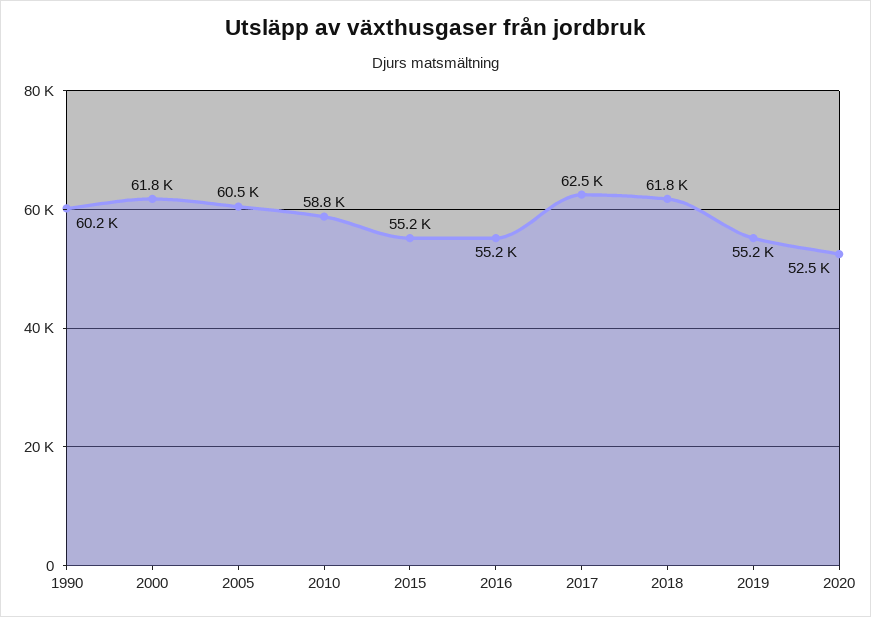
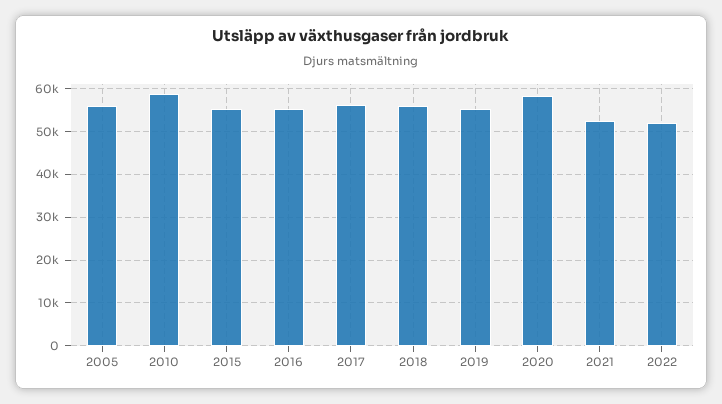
1990: 60200 -> none
2000: 61800 -> none
2005: 60500 -> 56000
2017: 62500 -> 56000
2018: 61800 -> 56000
2020: 52500 -> 58000
2021: none -> 52000
2022: none -> 52000

